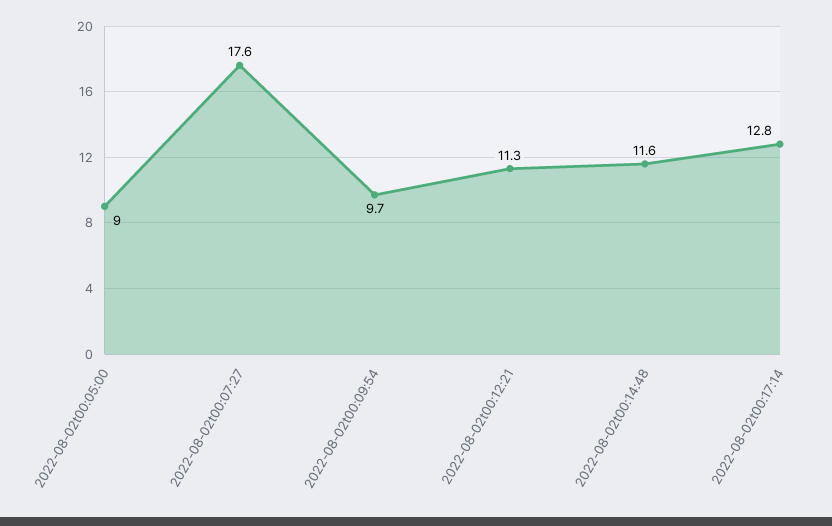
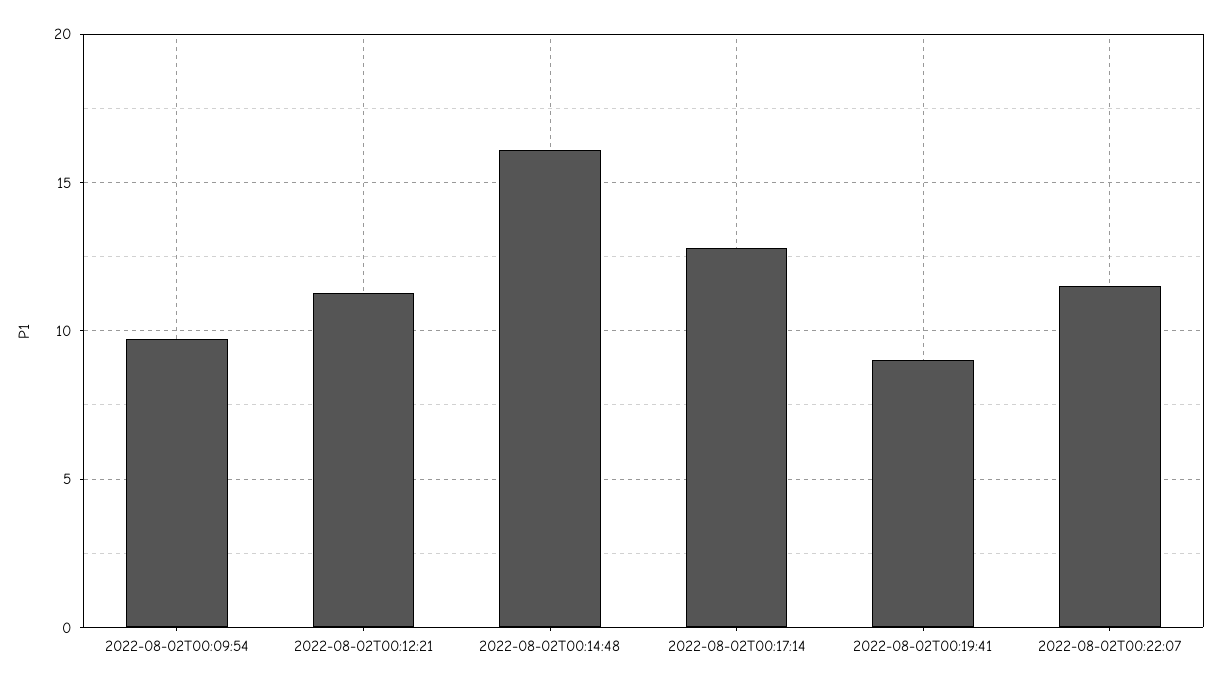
2022-08-02t00:05:00: 9 -> none
2022-08-02t00:07:27: 17.6 -> none
2022-08-02t00:14:48: 11.6 -> 16
2022-08-02T00:19:41: none -> 9
2022-08-02T00:22:07: none -> 11.5

